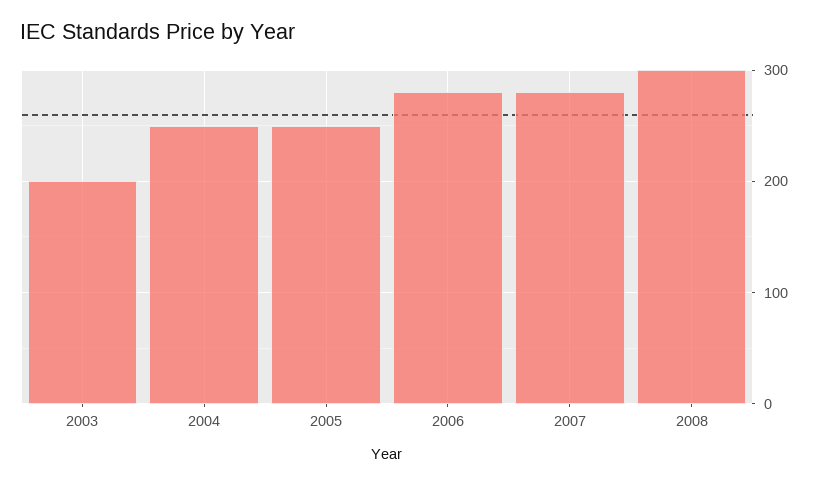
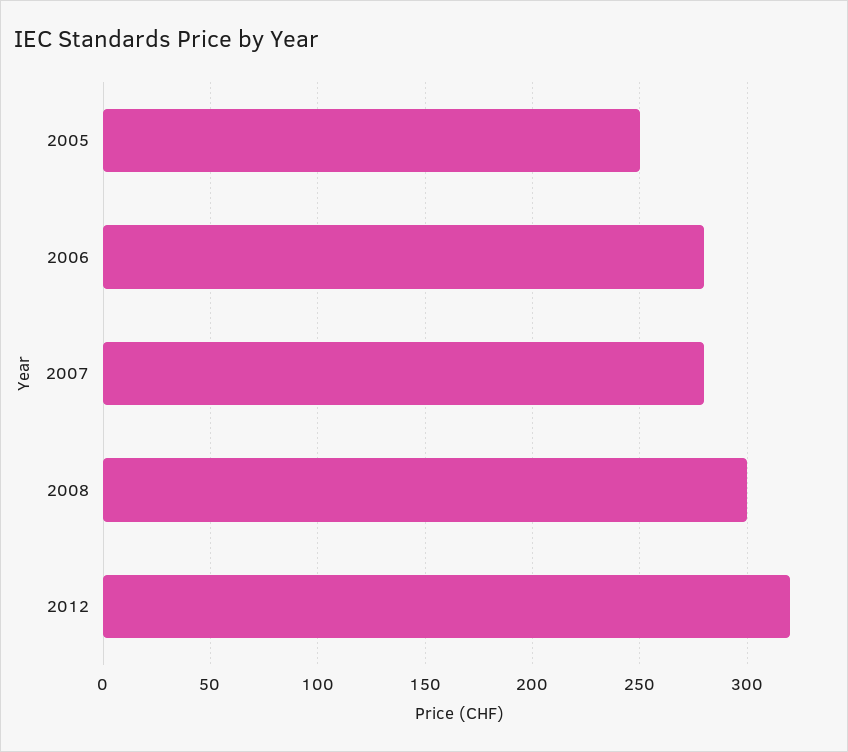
2003: 200 -> none
2004: 250 -> none
2012: none -> 320

